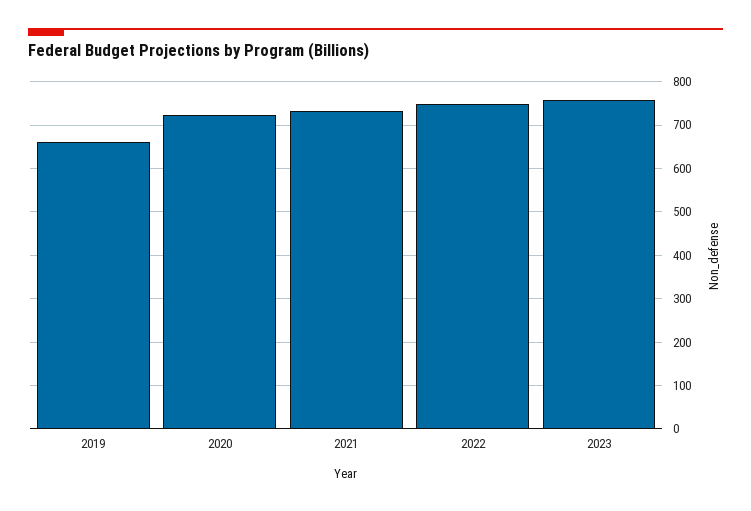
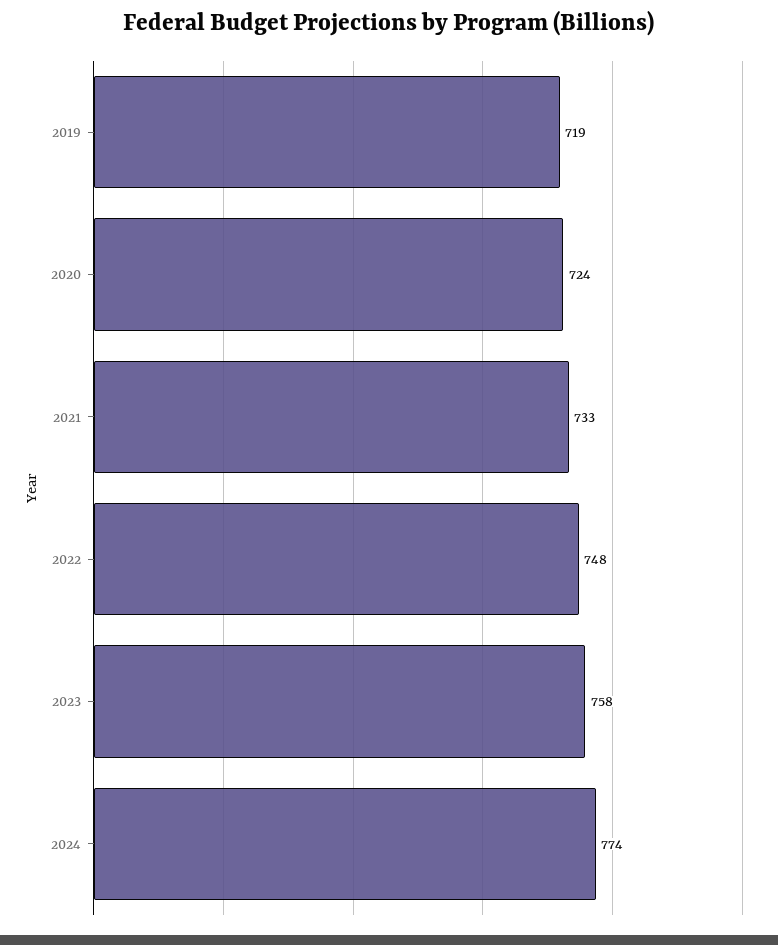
2019: 660 -> 719
2024: none -> 774

